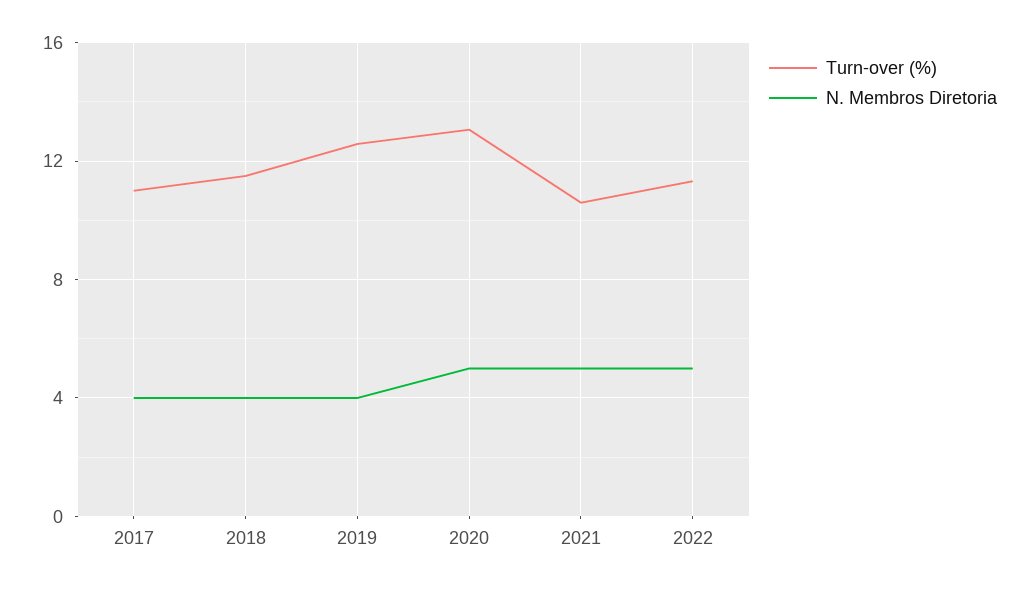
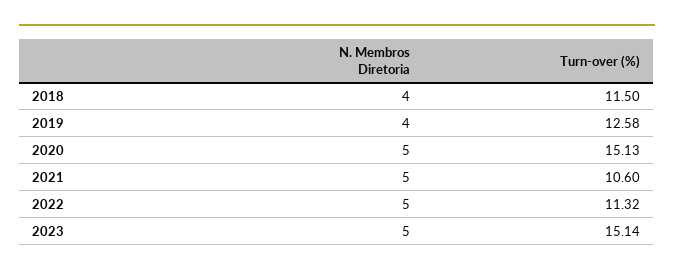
Turn-over (%), 2017: 11 -> none
N. Membros Diretoria, 2017: 4 -> none
Turn-over (%), 2020: 13 -> 15.13
N. Membros Diretoria, 2023: none -> 5
Turn-over (%), 2023: none -> 15.14

